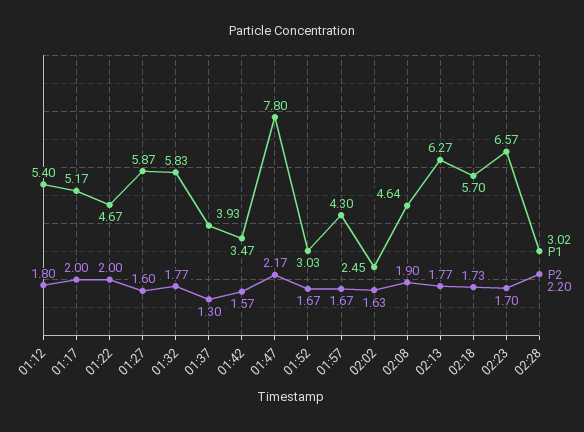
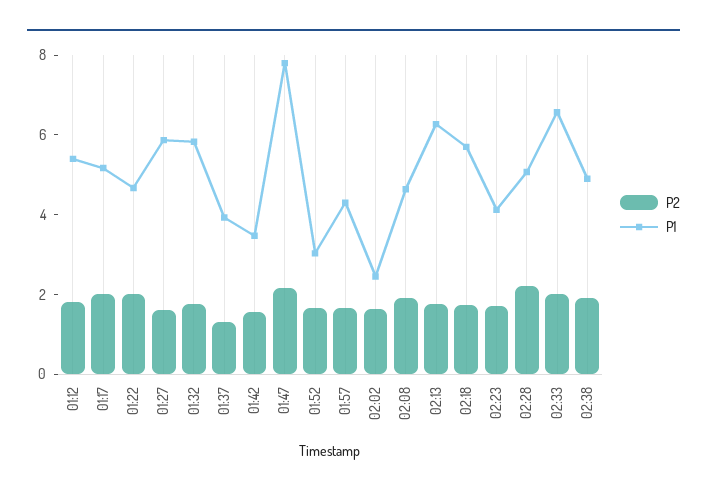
P1, 02:23: 6.57 -> 4
P1, 02:28: 3.02 -> 5
P2, 02:33: none -> 2
P1, 02:33: none -> 6.5
P2, 02:38: none -> 2
P1, 02:38: none -> 5

